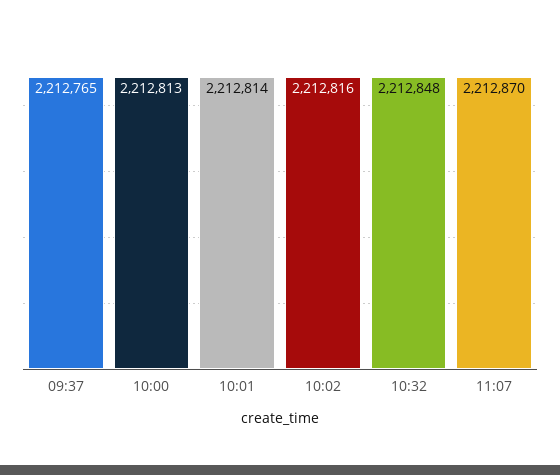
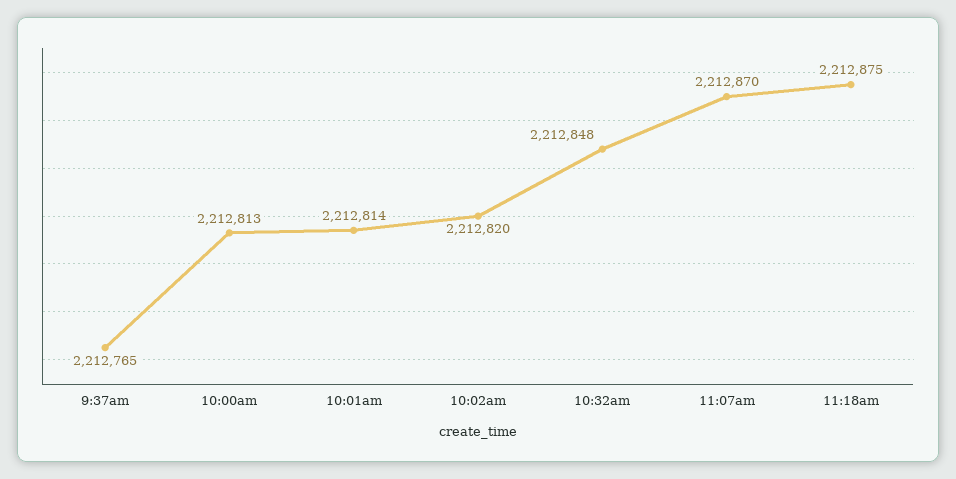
10:02: 2212816 -> 2212820
11:18am: none -> 2212875

